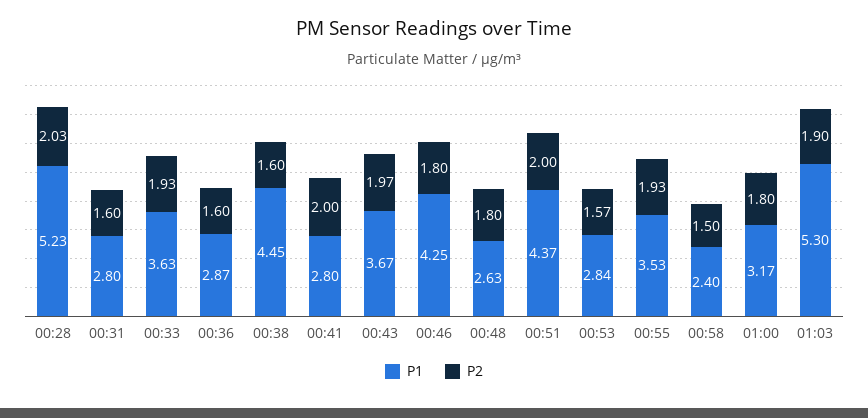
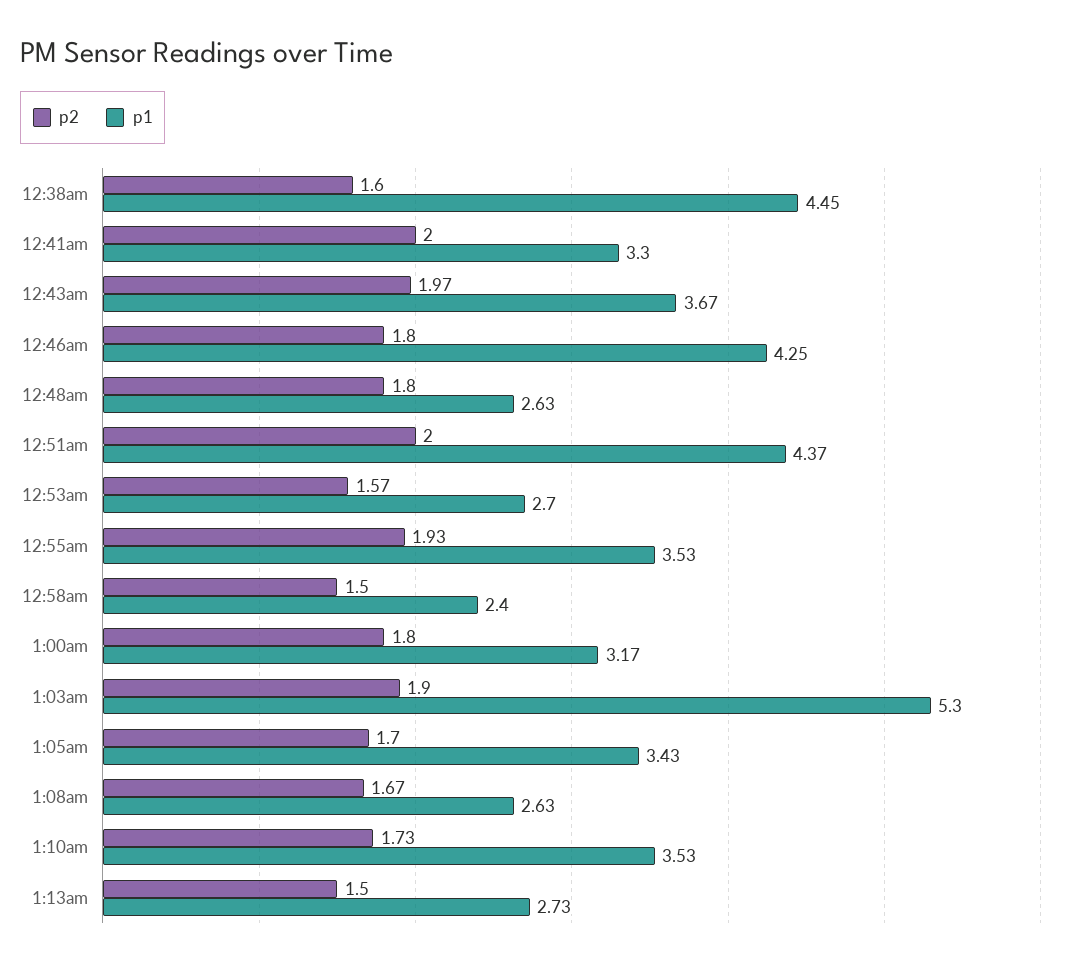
P1, 00:28: 5.23 -> none
P2, 00:28: 2.03 -> none
P1, 00:31: 2.8 -> none
P2, 00:31: 1.6 -> none
P1, 00:33: 3.63 -> none
P2, 00:33: 1.93 -> none
P1, 00:36: 2.87 -> none
P2, 00:36: 1.6 -> none
P1, 00:41: 2.8 -> 3.3
P1, 00:53: 2.84 -> 2.7
P2, 1:05am: none -> 1.7
P1, 1:05am: none -> 3.43
P2, 1:08am: none -> 1.67
P1, 1:08am: none -> 2.63
P2, 1:10am: none -> 1.73
P1, 1:10am: none -> 3.53
P2, 1:13am: none -> 1.5
P1, 1:13am: none -> 2.73

